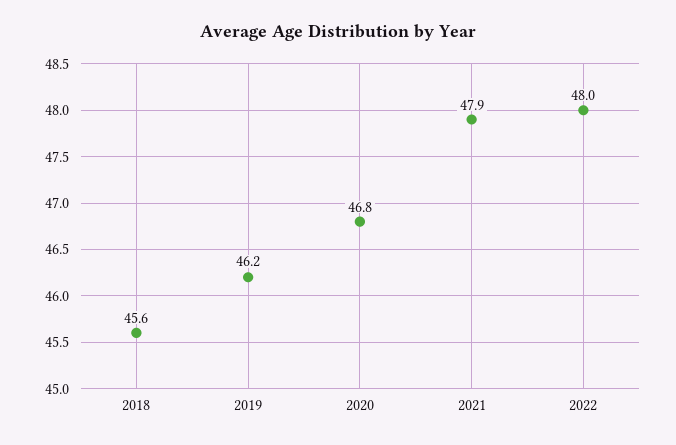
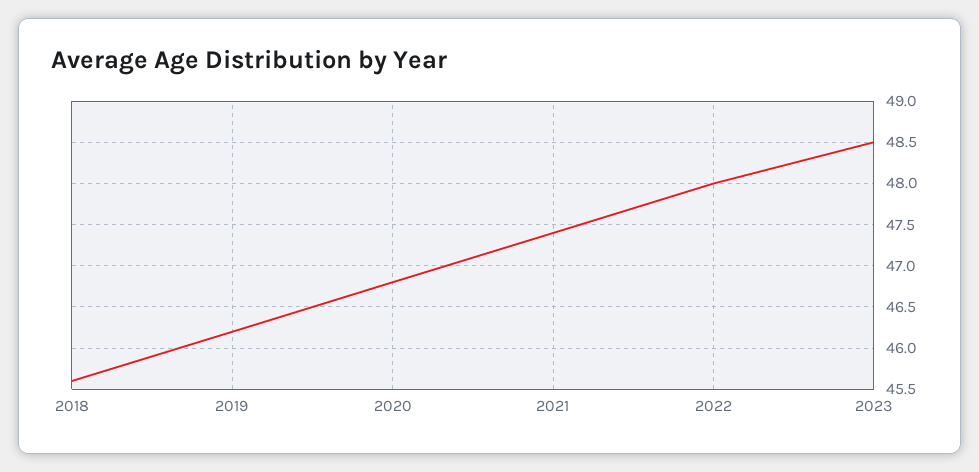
2021: 47.9 -> 47.4
2023: none -> 48.5

